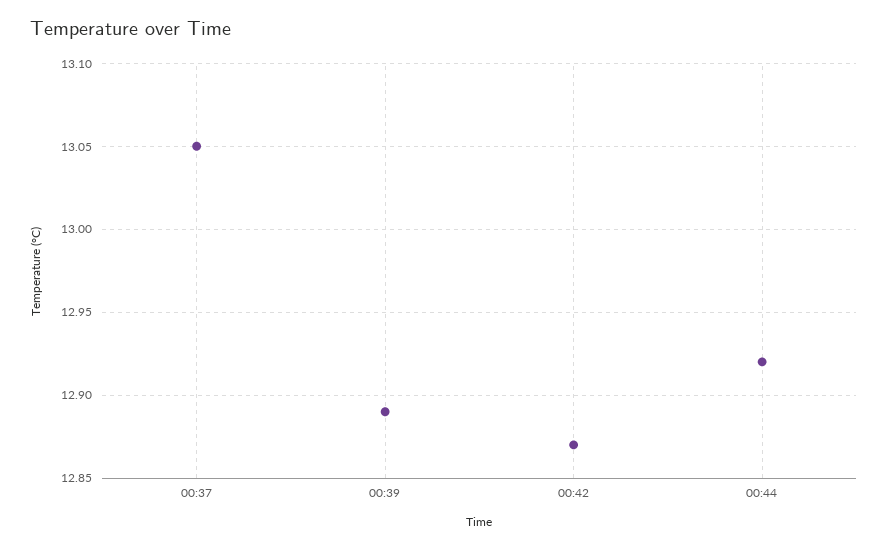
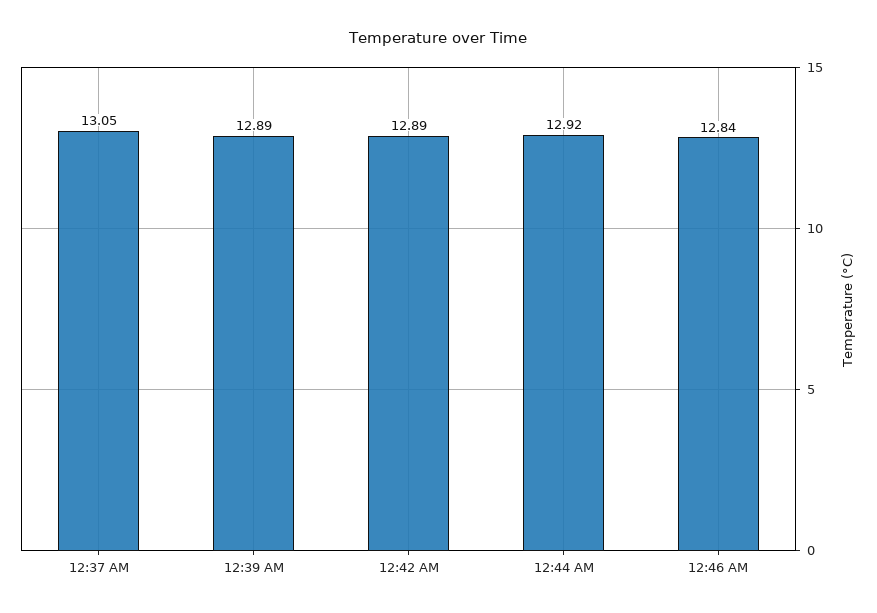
00:42: 12.87 -> 12.89
12:46 AM: none -> 12.84

